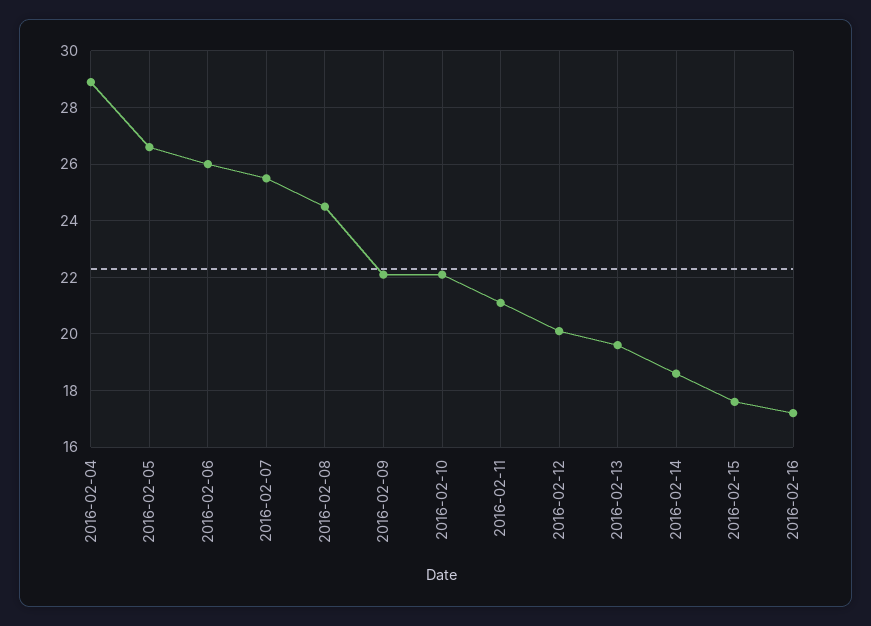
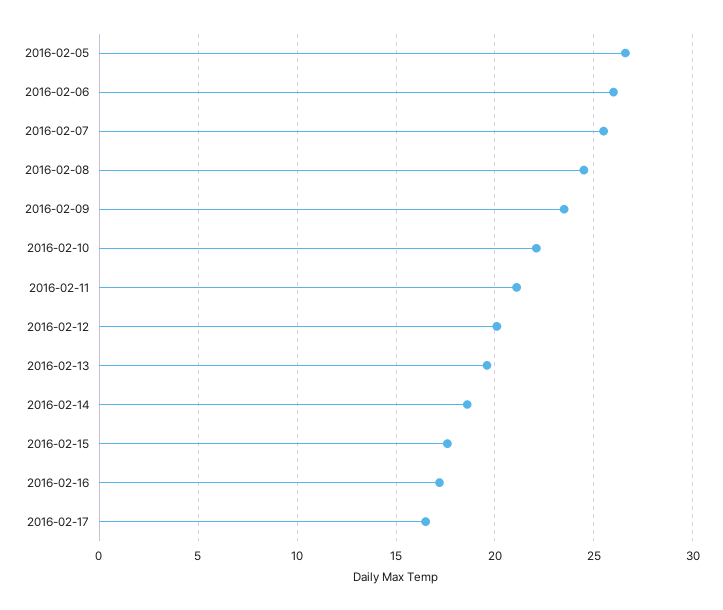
2016-02-04: 29 -> none
2016-02-09: 22 -> 23.5
2016-02-17: none -> 16.5

